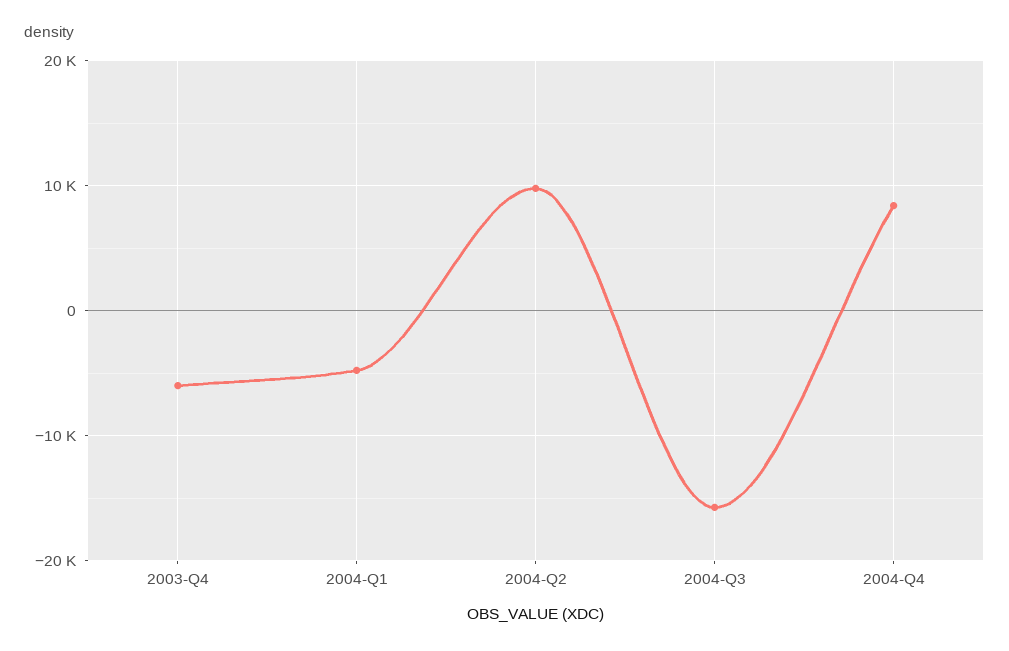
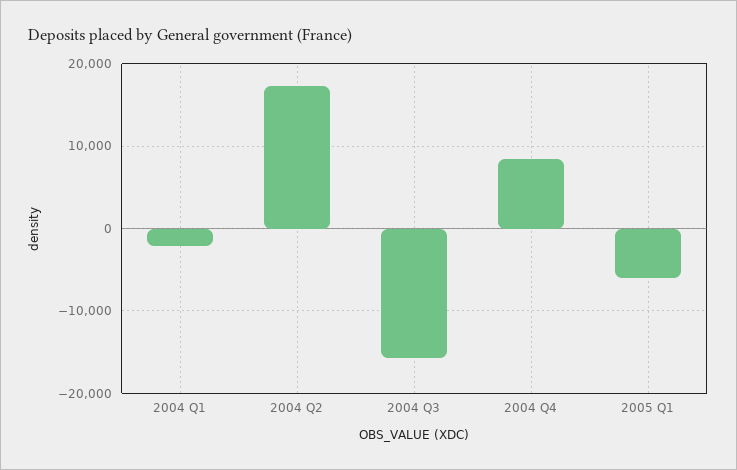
2003-Q4: -6000 -> none
2004-Q1: -5000 -> -2000
2004-Q2: 10000 -> 17000
2005 Q1: none -> -6000

